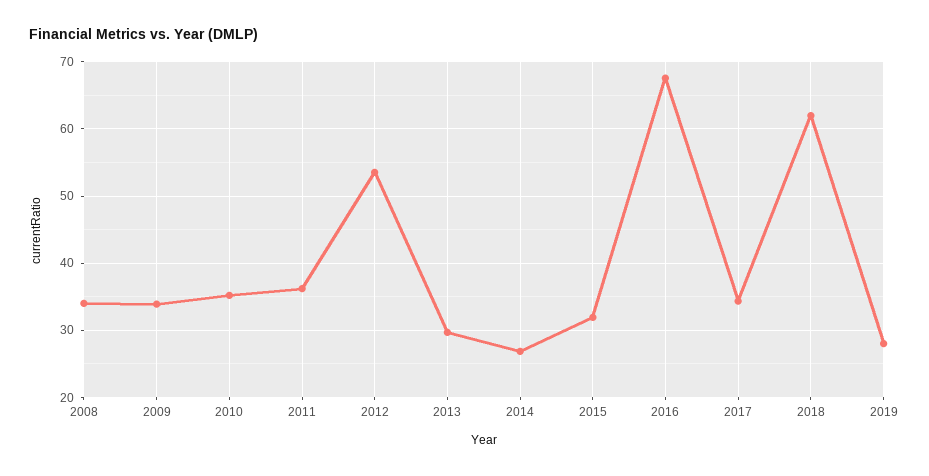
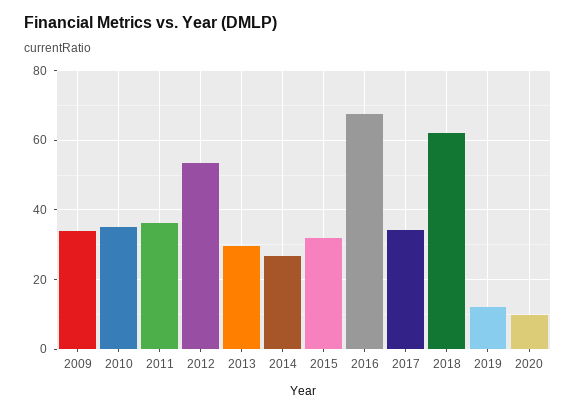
2008: 34 -> none
2019: 28 -> 12
2020: none -> 10

